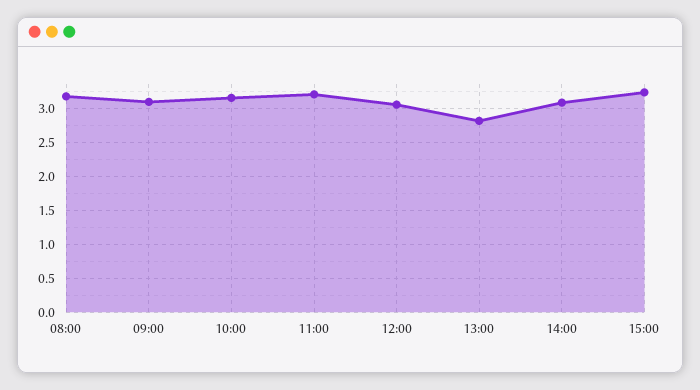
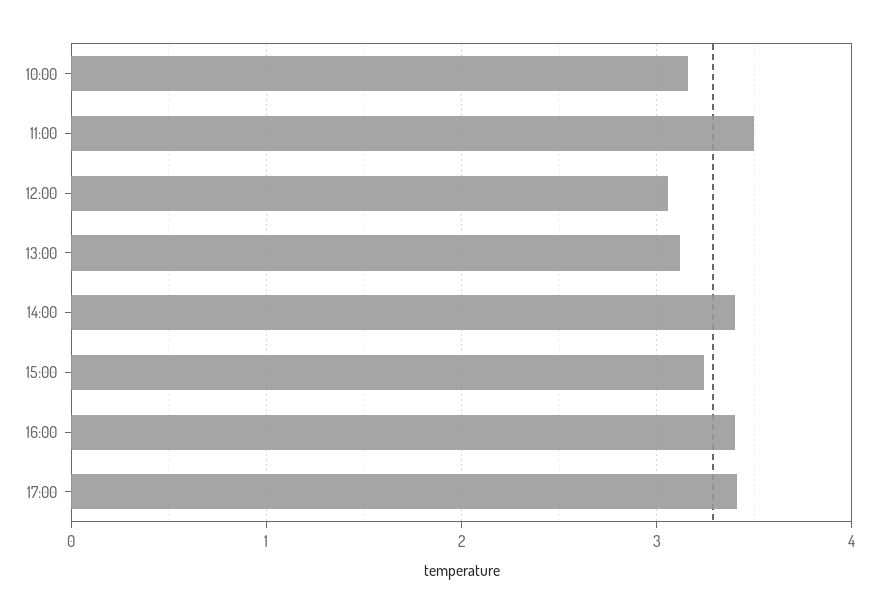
08:00: 3.2 -> none
09:00: 3.1 -> none
11:00: 3.2 -> 3.5
13:00: 2.8 -> 3.1
14:00: 3.1 -> 3.4
16:00: none -> 3.4
17:00: none -> 3.4

